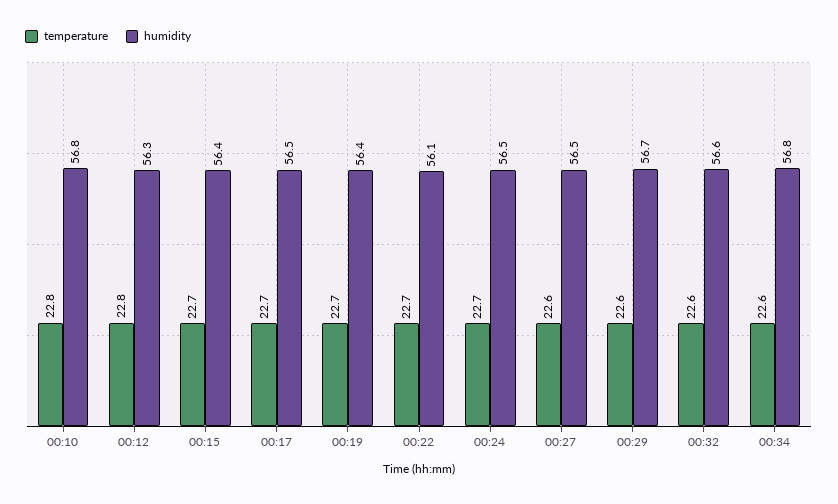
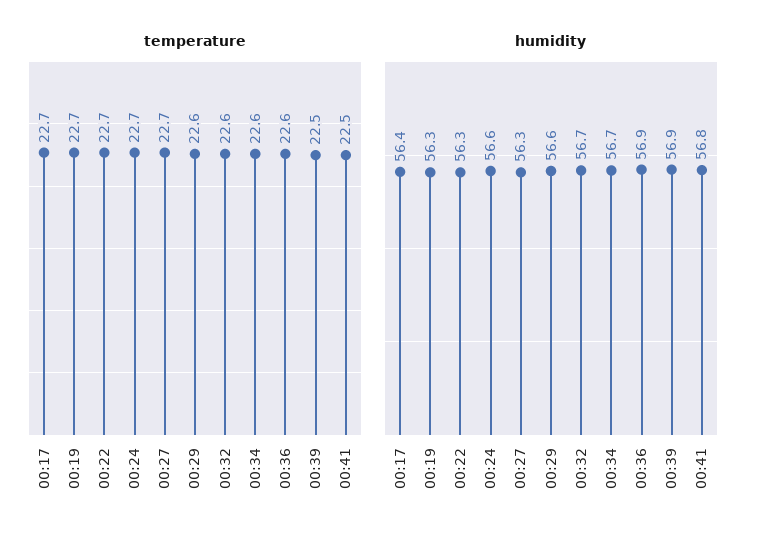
temperature, 00:10: 22.8 -> none
humidity, 00:10: 56.8 -> none
temperature, 00:12: 22.8 -> none
humidity, 00:12: 56.3 -> none
temperature, 00:15: 22.7 -> none
humidity, 00:15: 56.4 -> none
humidity, 00:17: 56.5 -> 56.4
humidity, 00:19: 56.4 -> 56.3
humidity, 00:22: 56.1 -> 56.3
humidity, 00:24: 56.5 -> 56.6
temperature, 00:27: 22.6 -> 22.7
humidity, 00:27: 56.5 -> 56.3
humidity, 00:29: 56.7 -> 56.6
humidity, 00:32: 56.6 -> 56.7
humidity, 00:34: 56.8 -> 56.7
temperature, 00:36: none -> 22.6
temperature, 00:39: none -> 22.5
temperature, 00:41: none -> 22.5
humidity, 00:36: none -> 56.9
humidity, 00:39: none -> 56.9
humidity, 00:41: none -> 56.8

